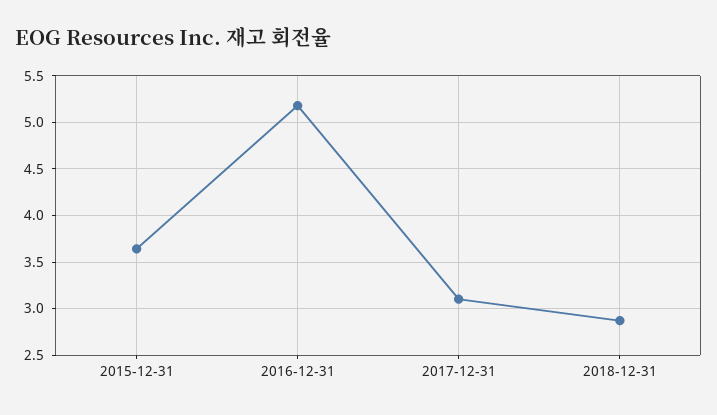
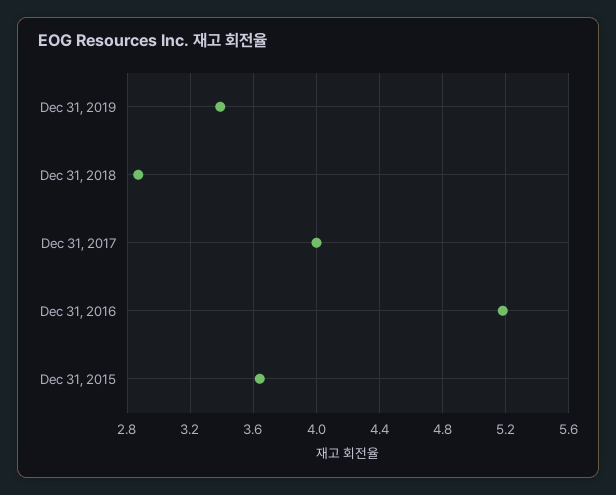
2017-12-31: 3.1 -> 4
Dec 31, 2019: none -> 3.4

